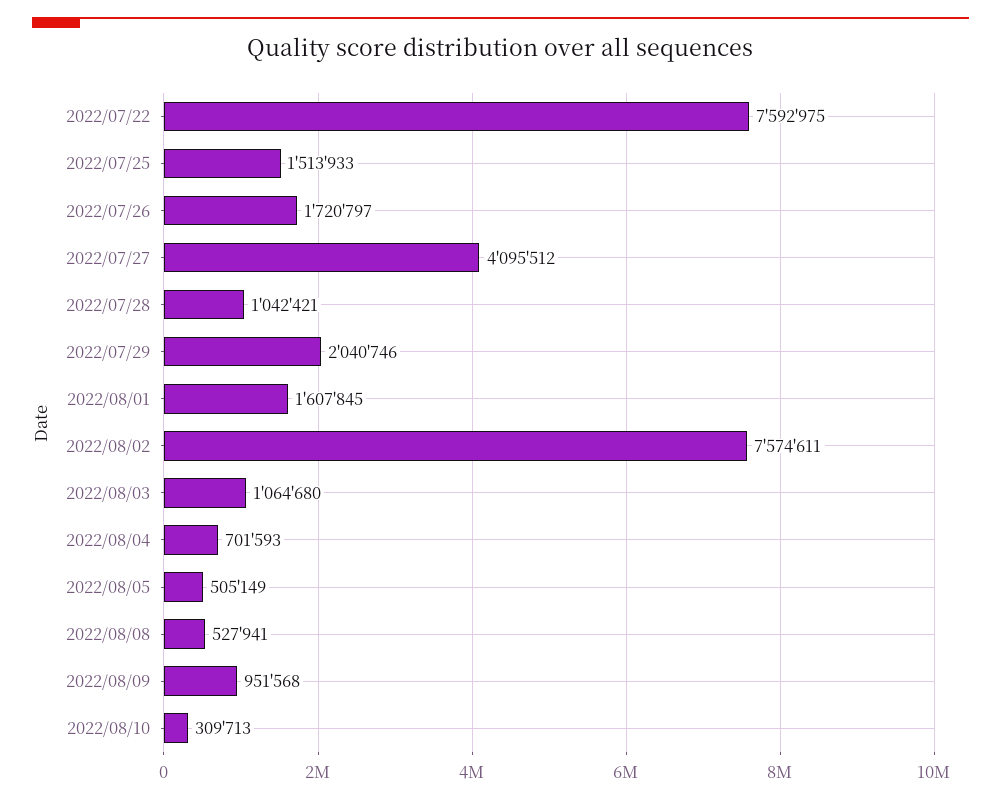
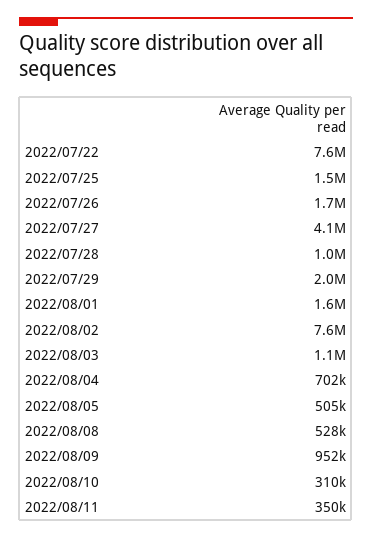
2022/08/11: none -> 350000

